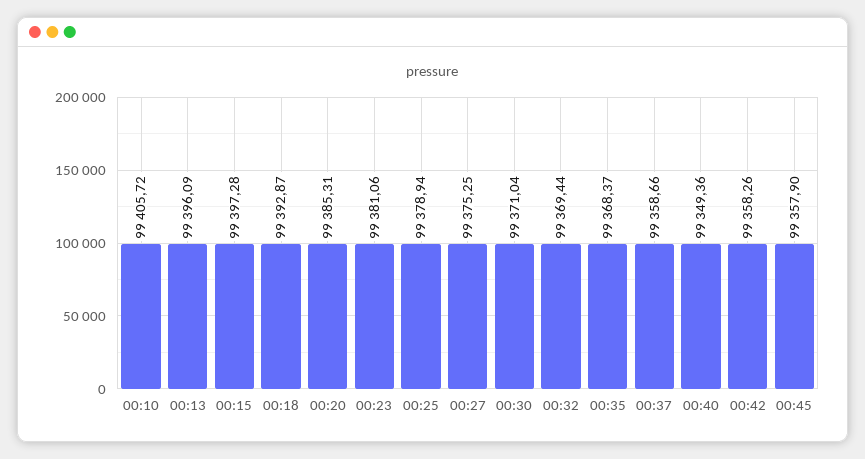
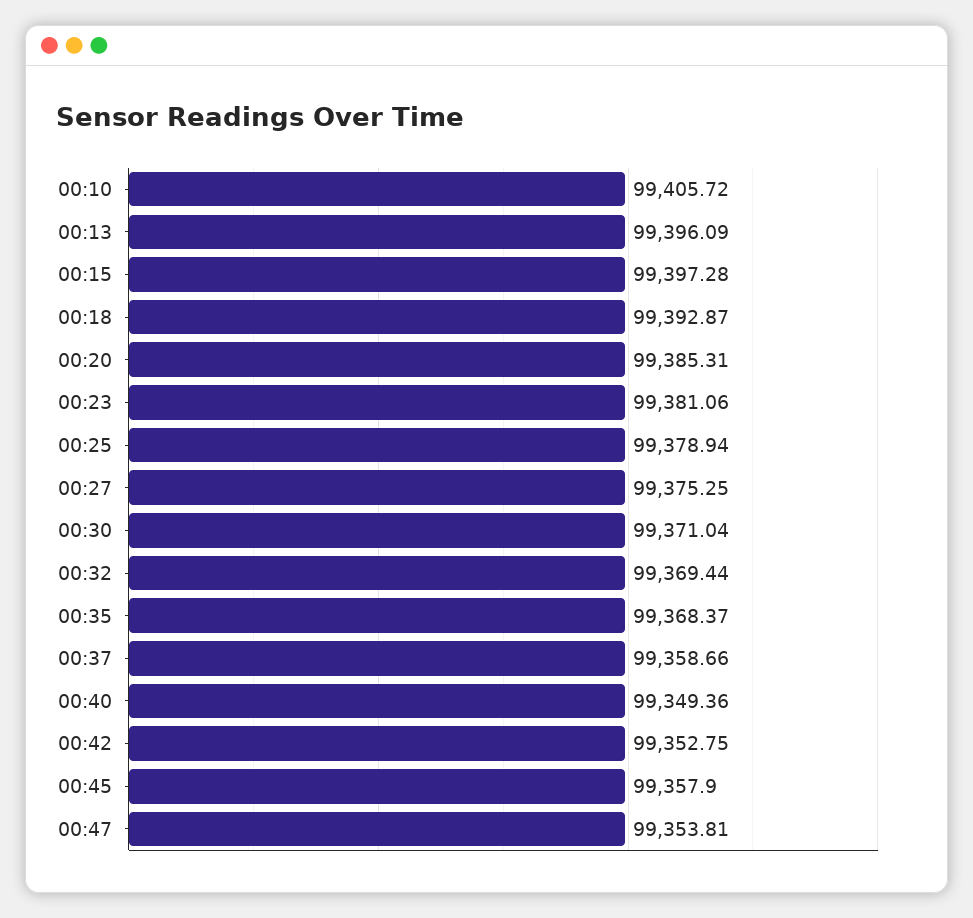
00:42: 99358.26 -> 99352.75
00:47: none -> 99353.81

